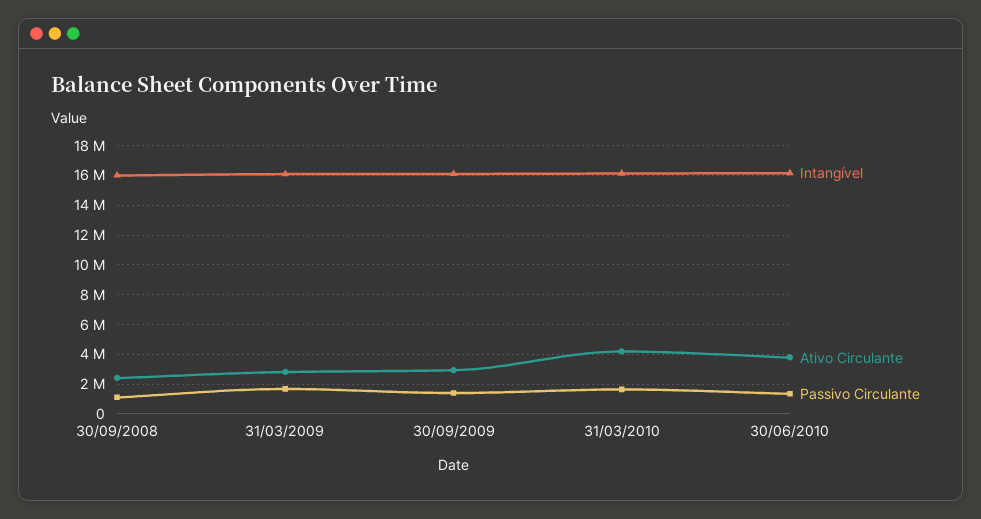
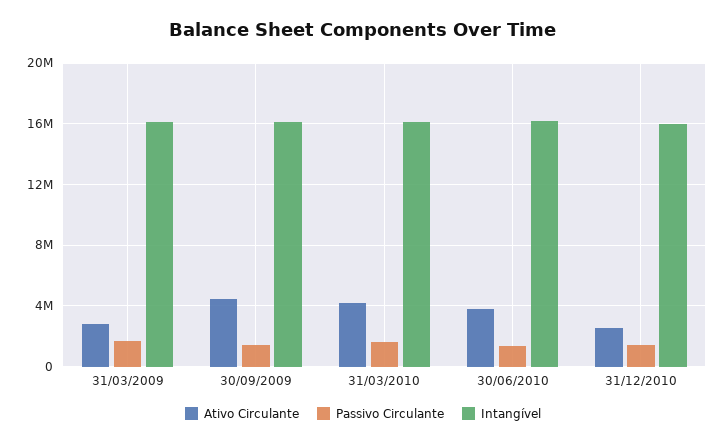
Intangível, 30/09/2008: 16000000 -> none
Ativo Circulante, 30/09/2008: 2500000 -> none
Passivo Circulante, 30/09/2008: 1000000 -> none
Ativo Circulante, 30/09/2009: 3000000 -> 4500000
Ativo Circulante, 31/12/2010: none -> 2500000
Passivo Circulante, 31/12/2010: none -> 1500000
Intangível, 31/12/2010: none -> 16000000

